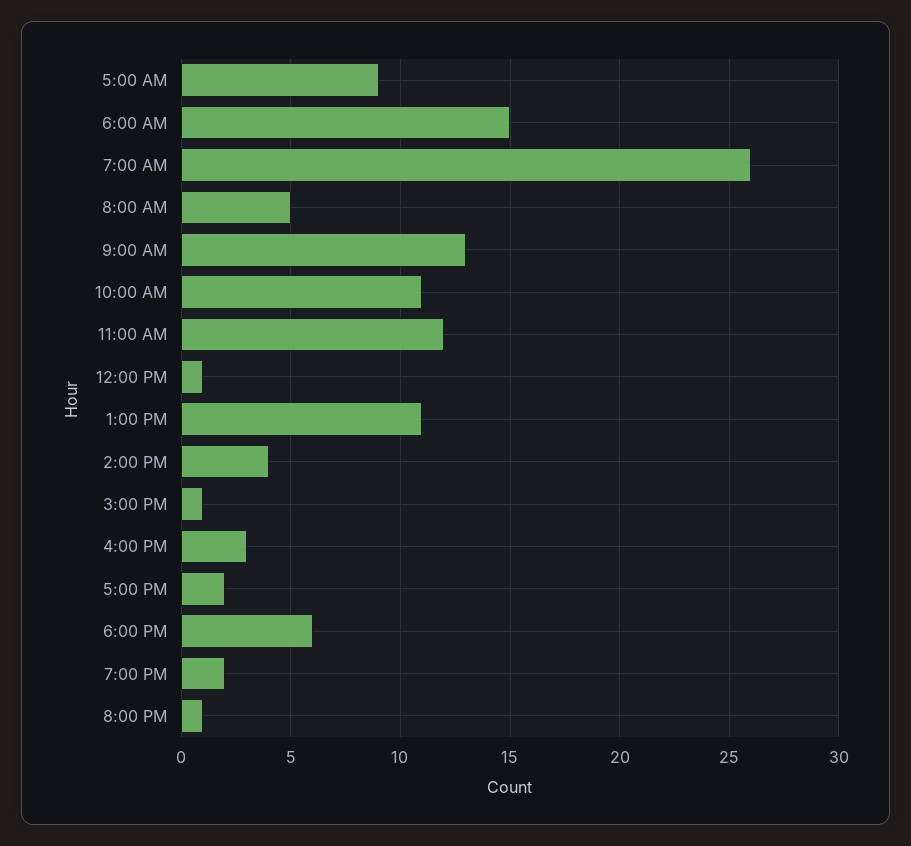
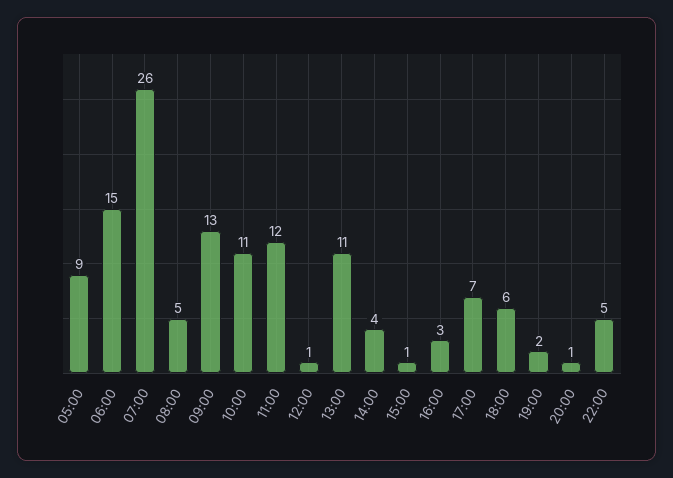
5:00 PM: 2 -> 7
22:00: none -> 5

